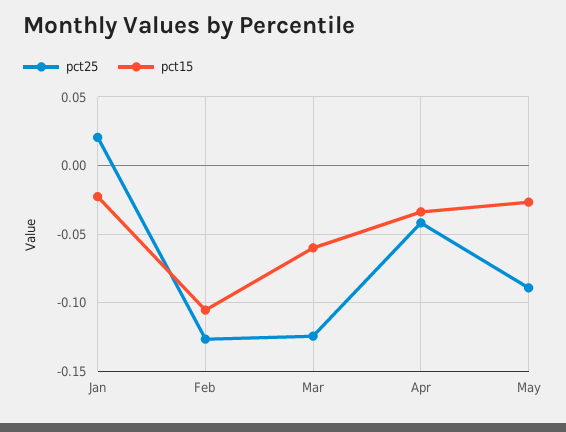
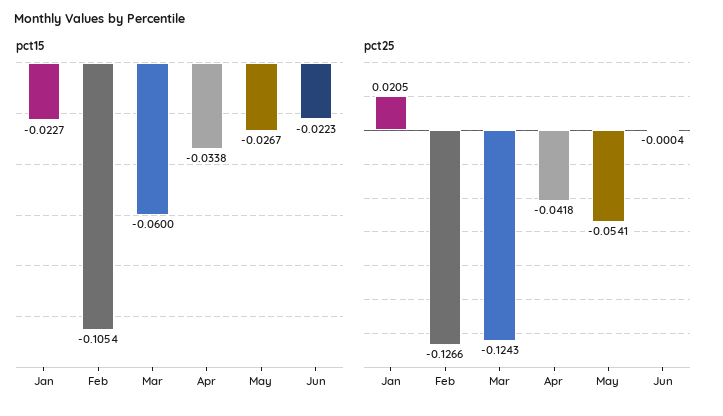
pct25, May: -0.09 -> -0.0541
pct15, Jun: none -> -0.0223
pct25, Jun: none -> -0.0004

